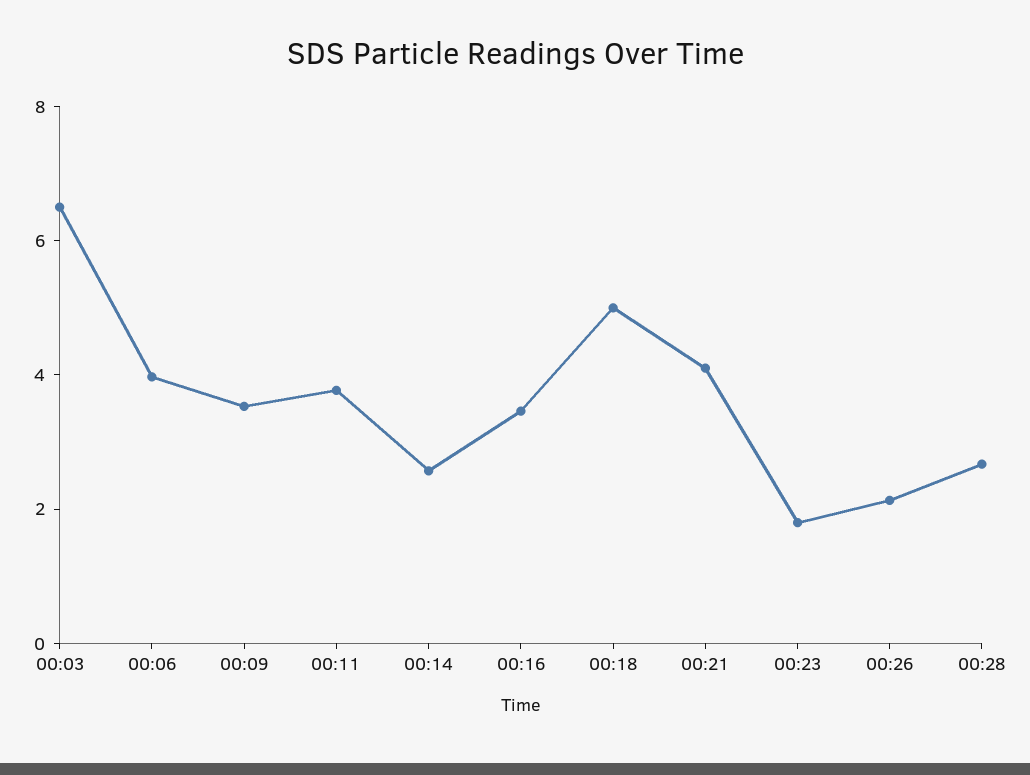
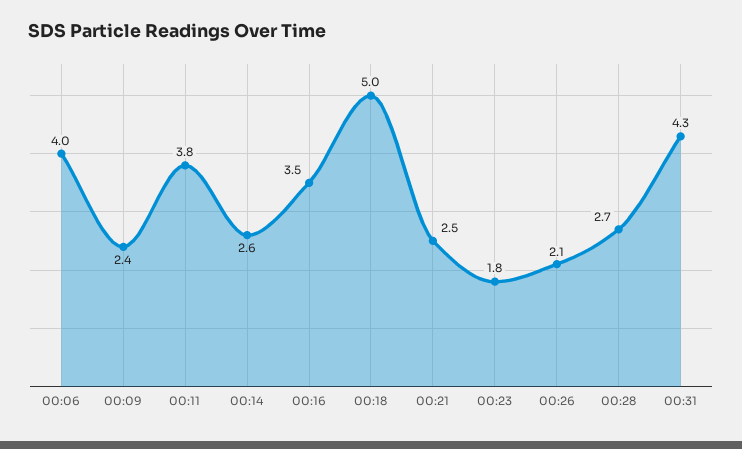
00:03: 6.5 -> none
00:09: 3.5 -> 2.4
00:21: 4 -> 2.5
00:31: none -> 4.3

